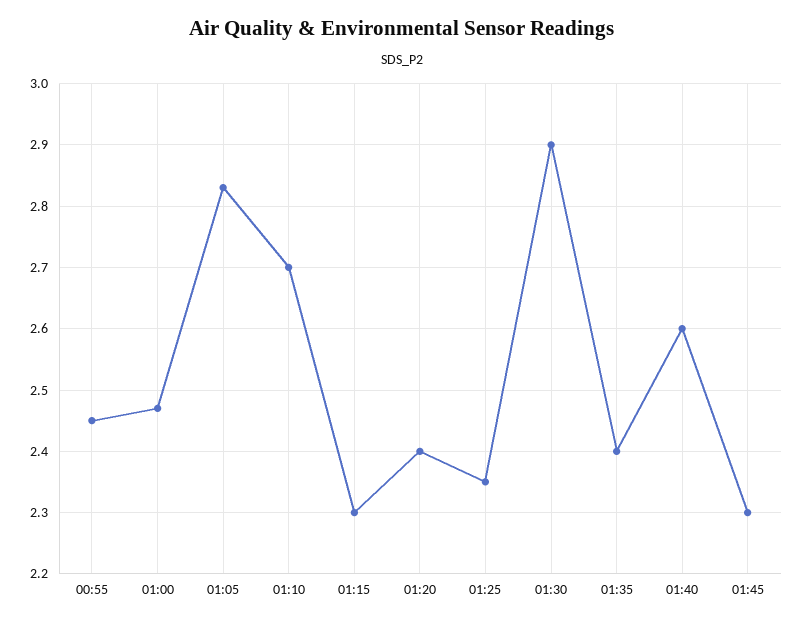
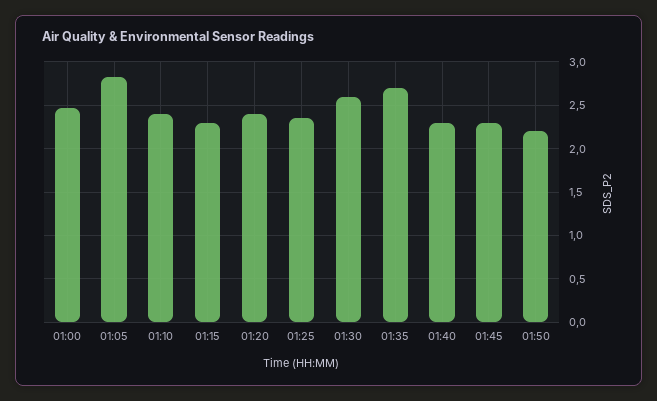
00:55: 2.45 -> none
01:10: 2.7 -> 2.4
01:30: 2.9 -> 2.6
01:35: 2.4 -> 2.7
01:40: 2.6 -> 2.3
01:50: none -> 2.2

